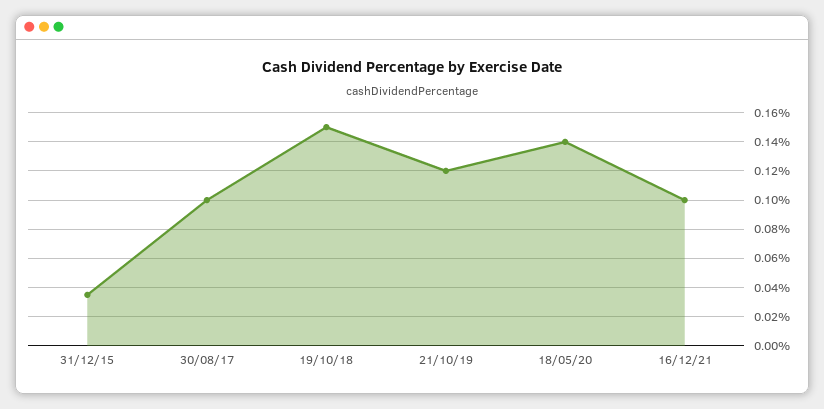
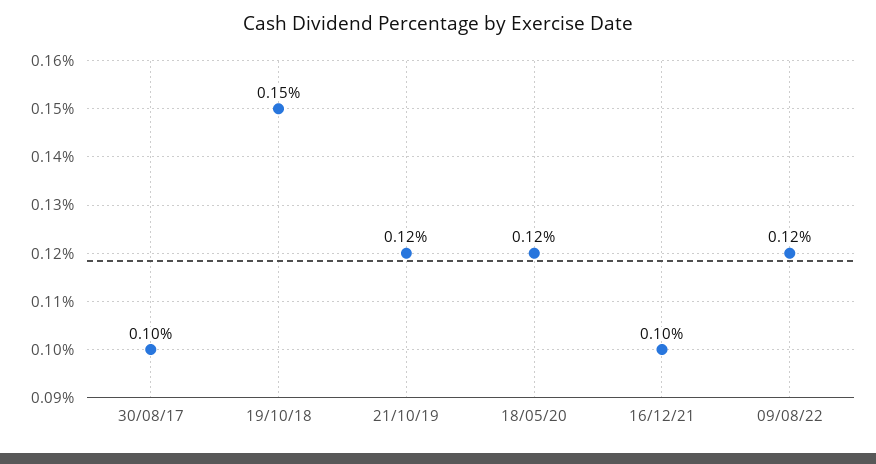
31/12/15: 0.035 -> none
18/05/20: 0.14 -> 0.12
09/08/22: none -> 0.12

